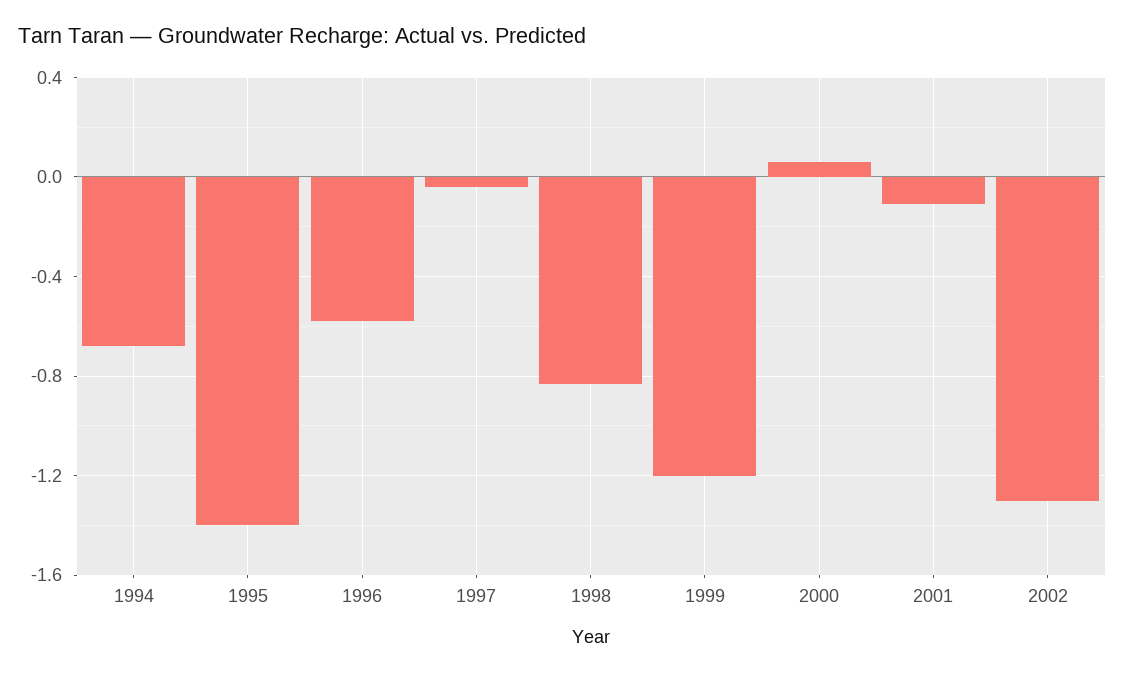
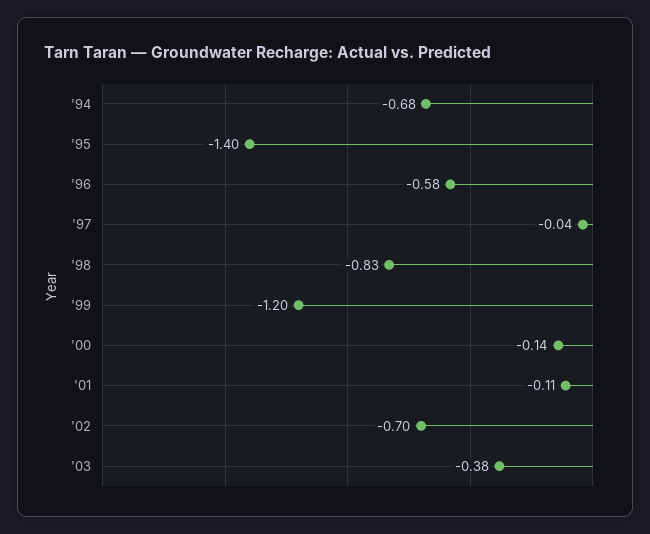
2000: 0.05 -> -0.14
2002: -1.3 -> -0.7
'03: none -> -0.38

